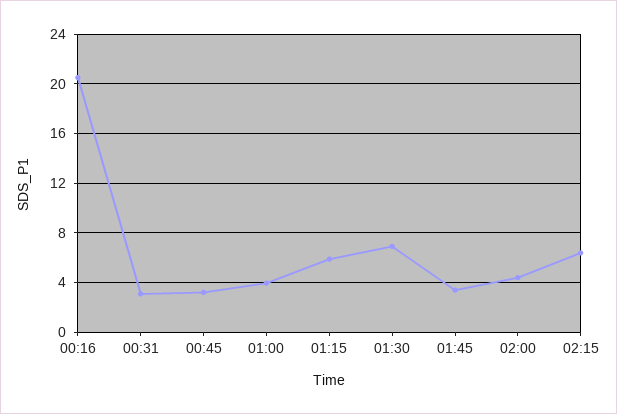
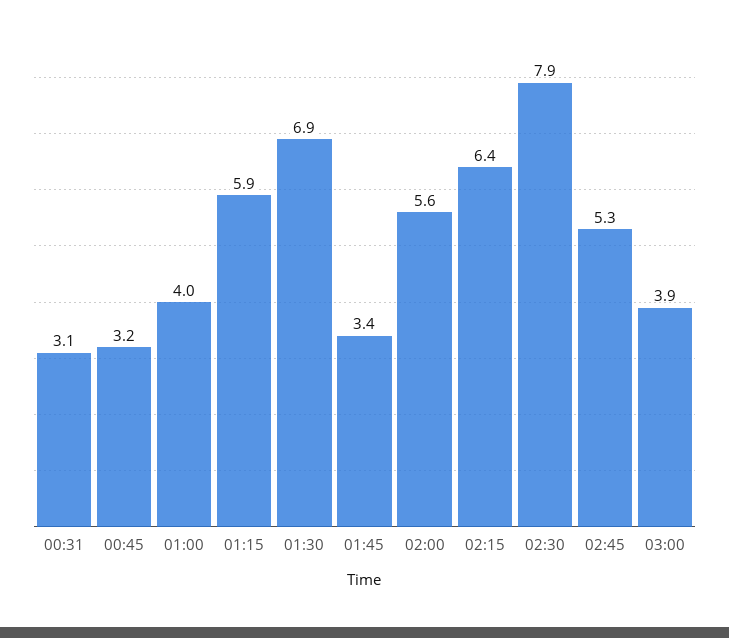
00:16: 20.5 -> none
02:00: 4.5 -> 5.6
02:30: none -> 7.9
02:45: none -> 5.3
03:00: none -> 3.9

